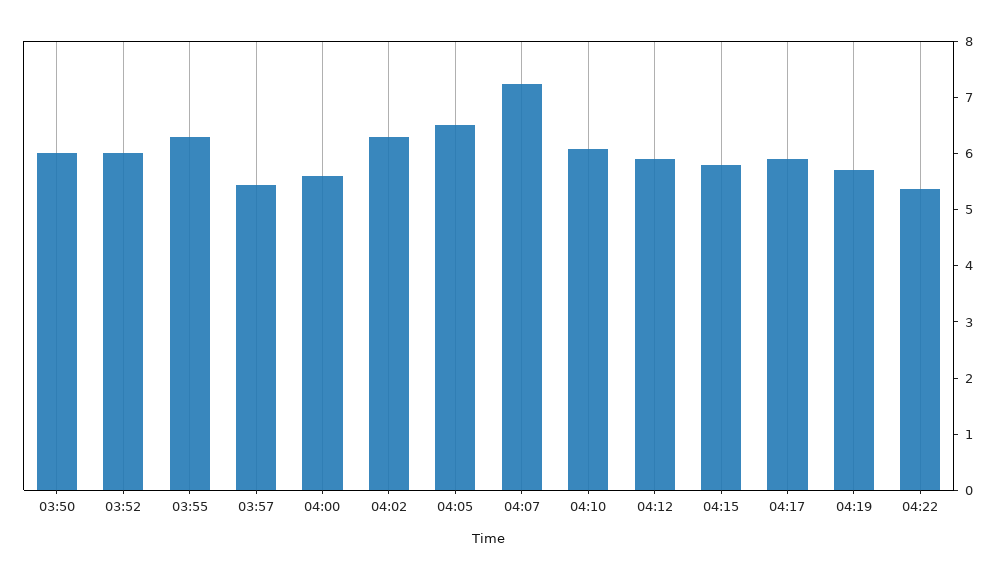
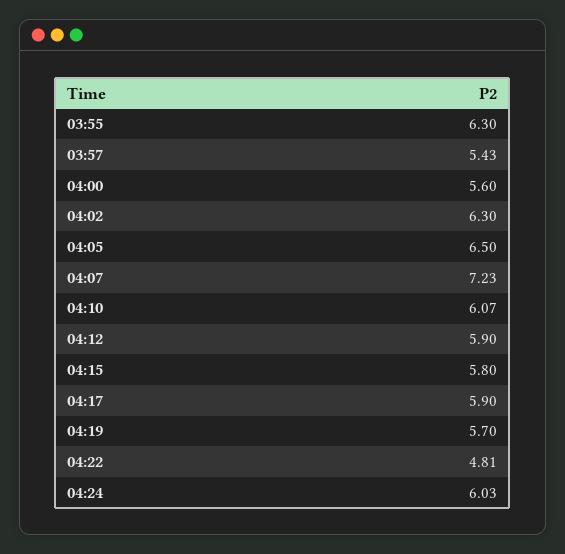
03:50: 6 -> none
03:52: 6 -> none
04:22: 5.4 -> 4.81
04:24: none -> 6.03

